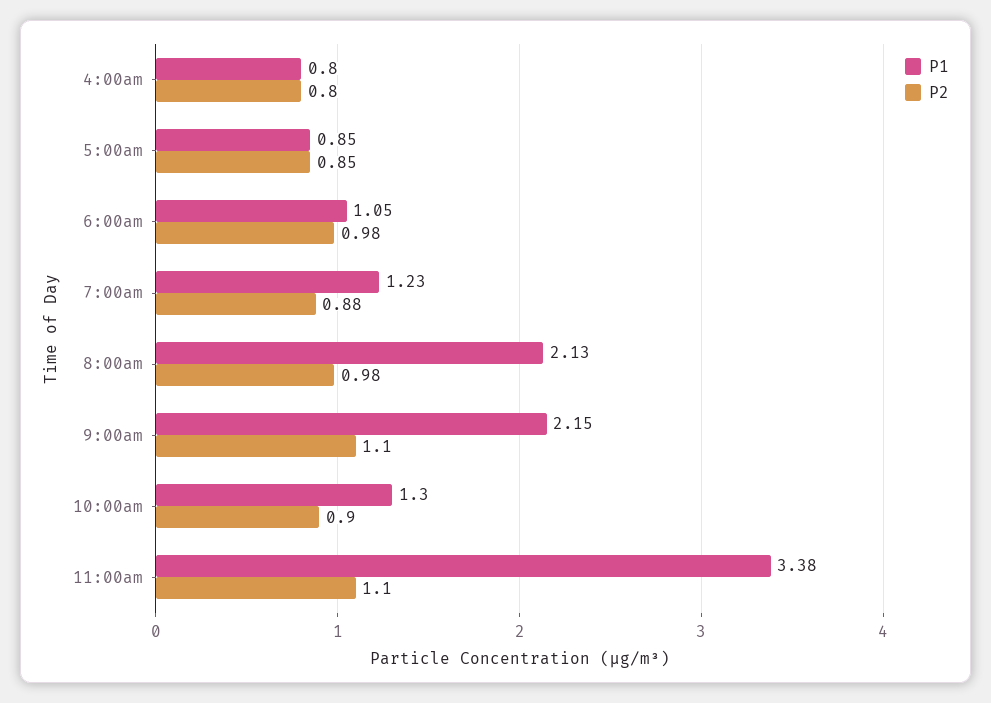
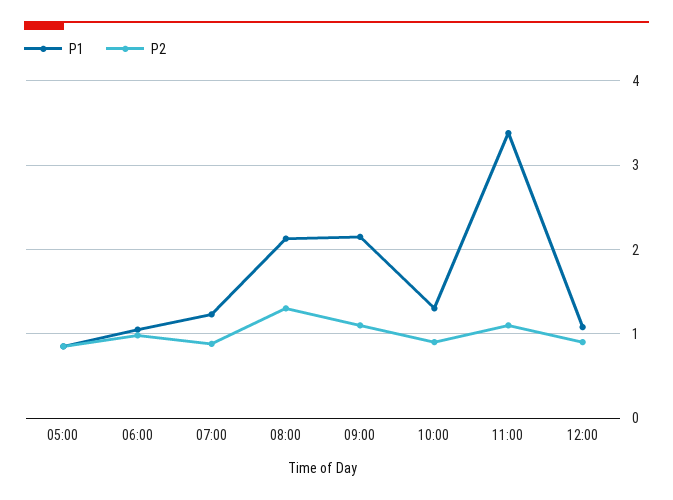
P1, 4:00am: 0.8 -> none
P2, 4:00am: 0.8 -> none
P2, 8:00am: 0.98 -> 1.3
P1, 12:00: none -> 1.1
P2, 12:00: none -> 0.9

